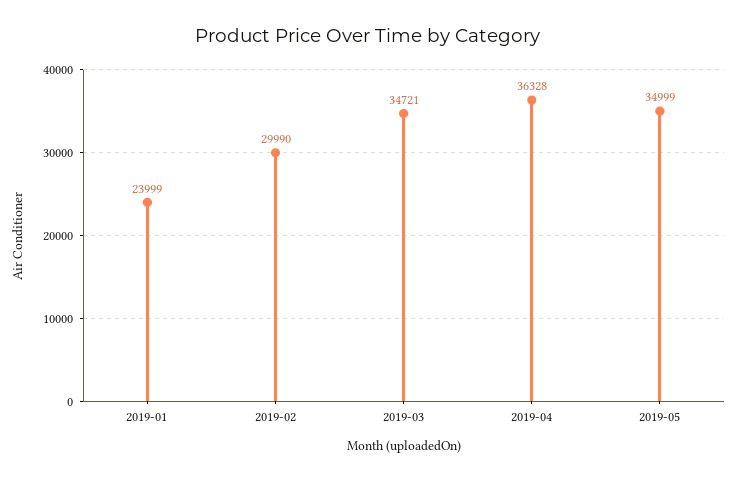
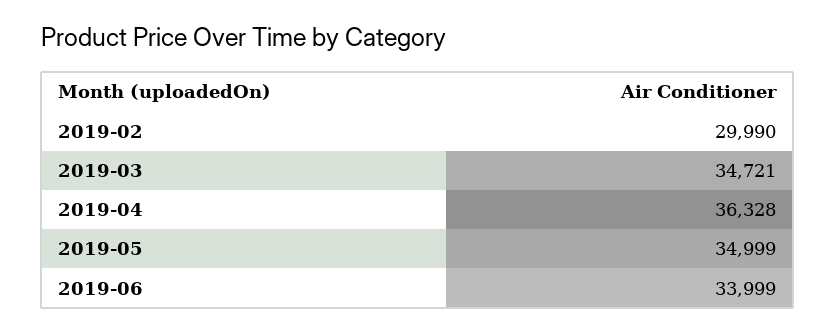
2019-01: 23999 -> none
2019-06: none -> 33999

